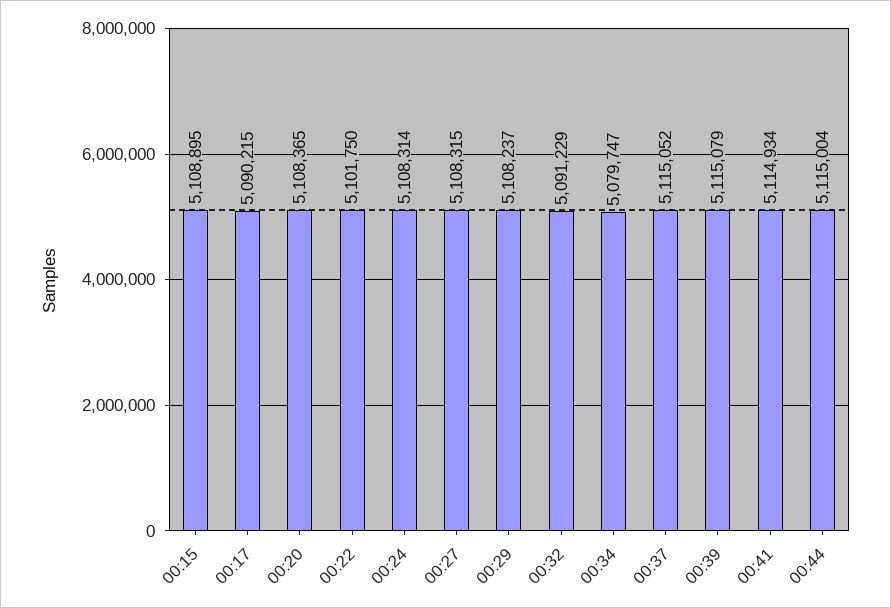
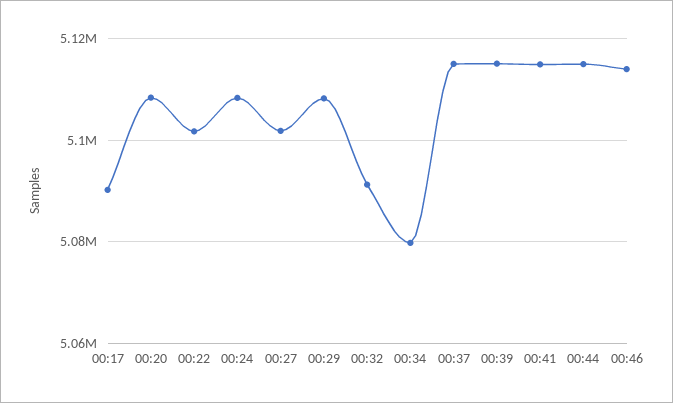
00:15: 5108895 -> none
00:27: 5108315 -> 5102000
00:46: none -> 5114000

